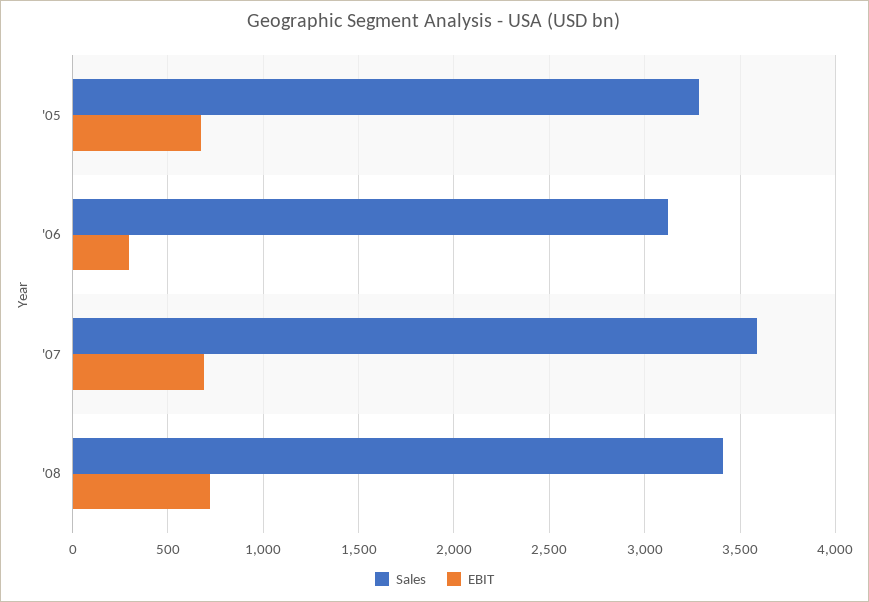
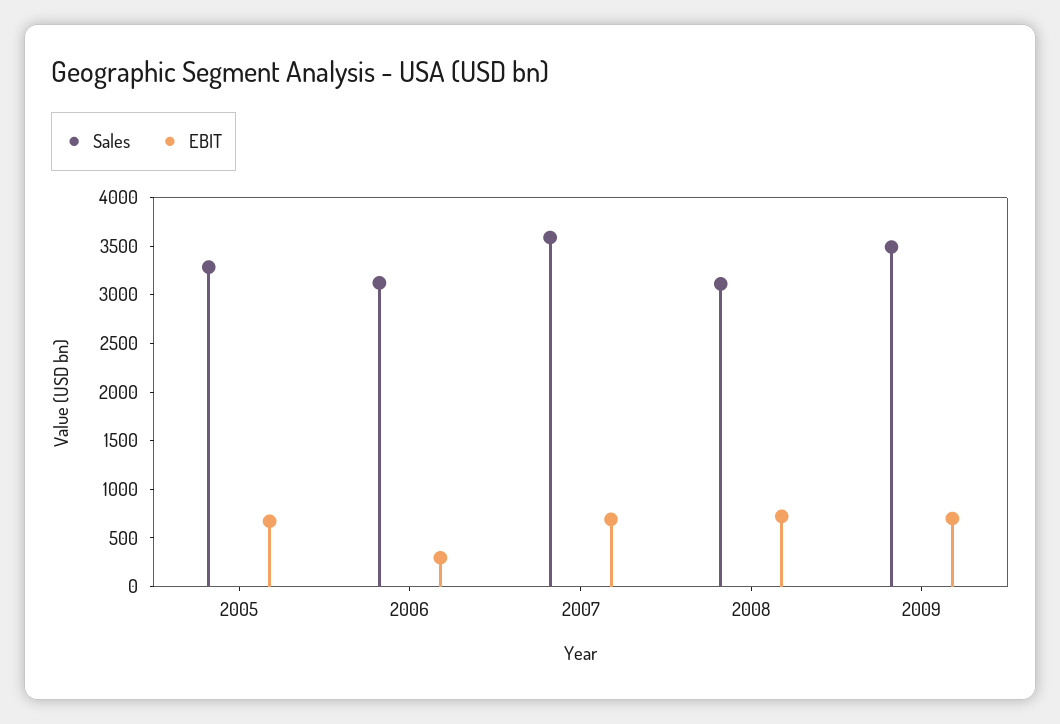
Sales, '08: 3400 -> 3100
Sales, 2009: none -> 3500
EBIT, 2009: none -> 700

